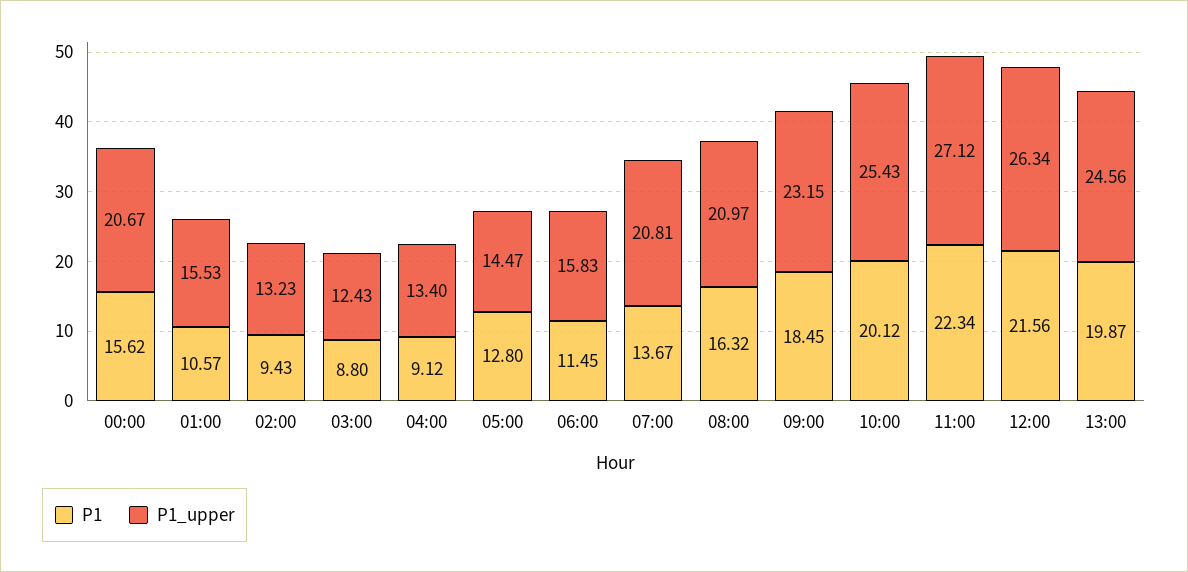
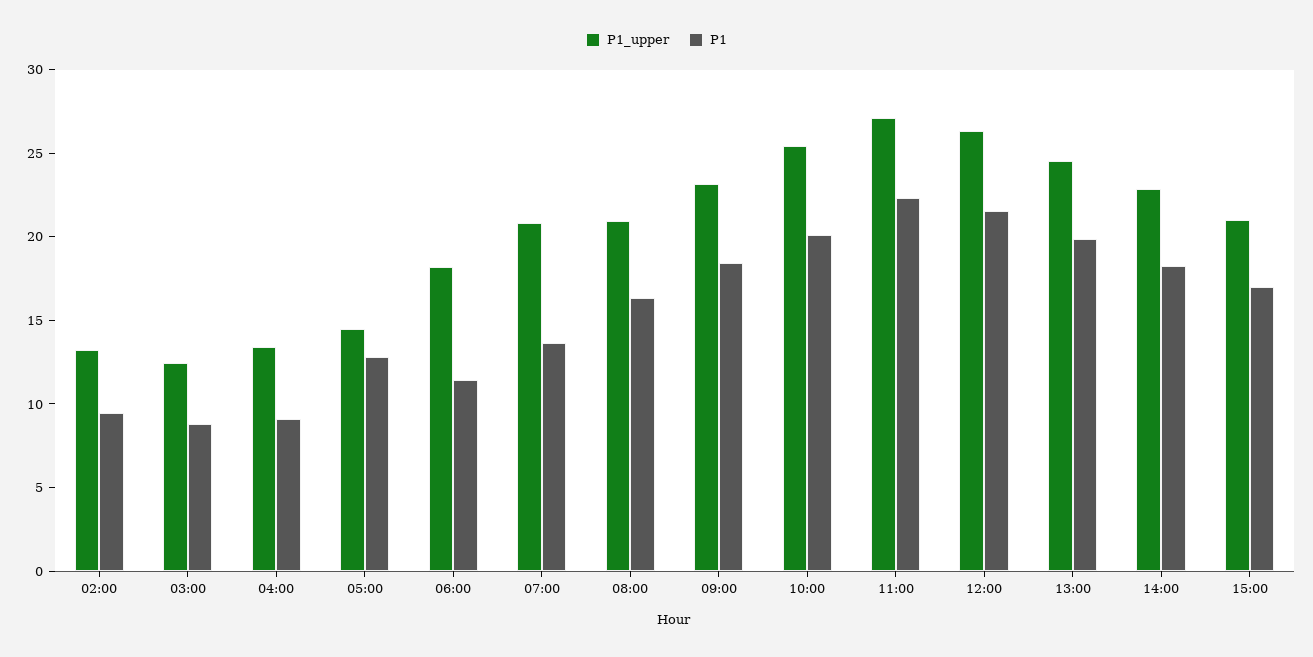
P1, 00:00: 15.62 -> none
P1_upper, 00:00: 20.67 -> none
P1, 01:00: 10.57 -> none
P1_upper, 01:00: 15.53 -> none
P1_upper, 06:00: 15.83 -> 18
P1_upper, 14:00: none -> 23
P1, 14:00: none -> 18
P1_upper, 15:00: none -> 21
P1, 15:00: none -> 17

